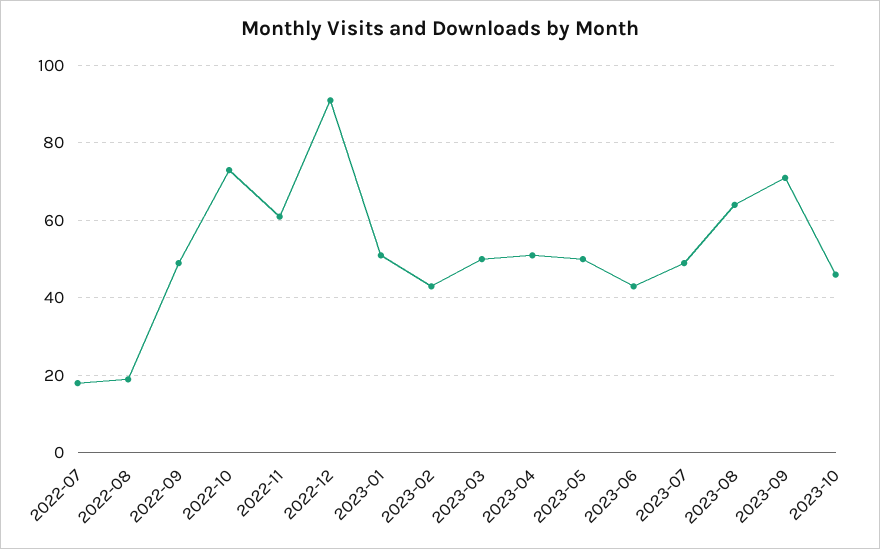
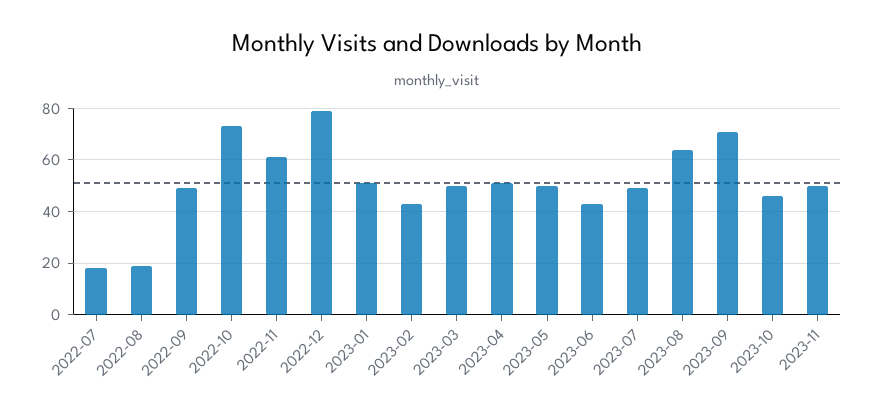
2022-12: 90 -> 80
2023-11: none -> 50

